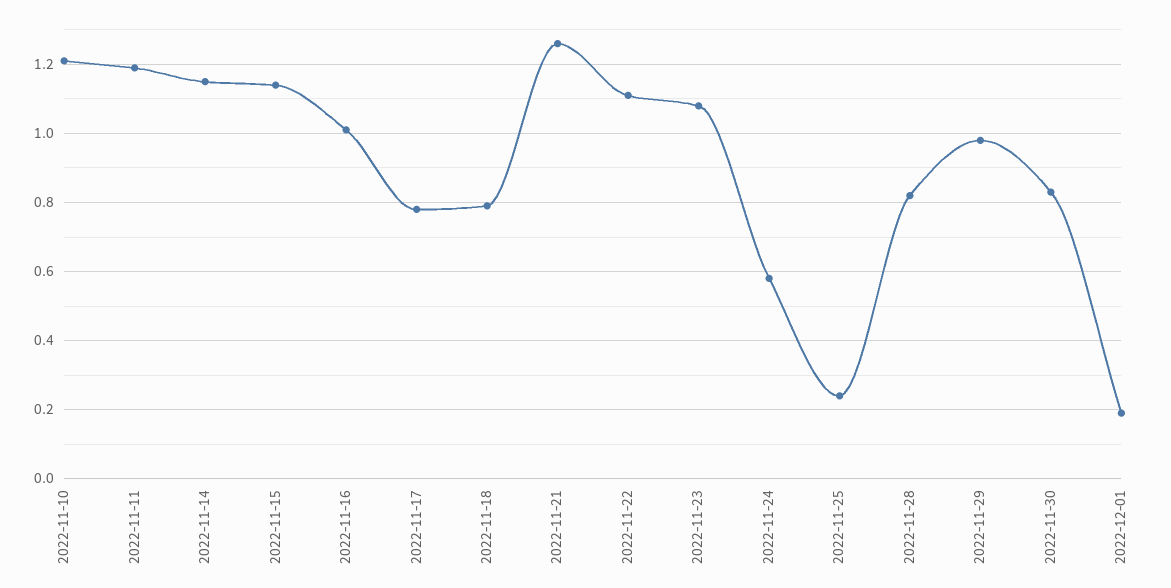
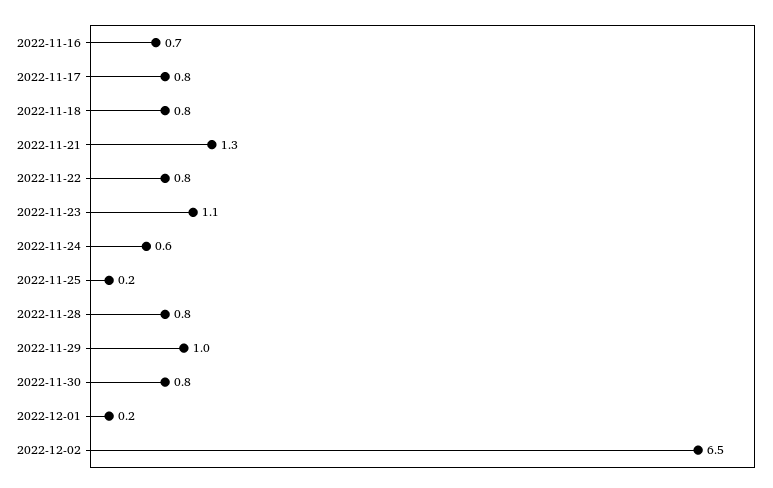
2022-11-10: 1.2 -> none
2022-11-11: 1.2 -> none
2022-11-14: 1.15 -> none
2022-11-15: 1.15 -> none
2022-11-16: 1 -> 0.7
2022-11-22: 1.1 -> 0.8
2022-12-02: none -> 6.5

